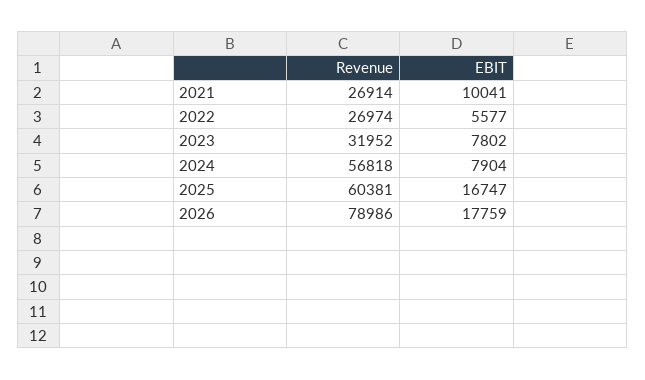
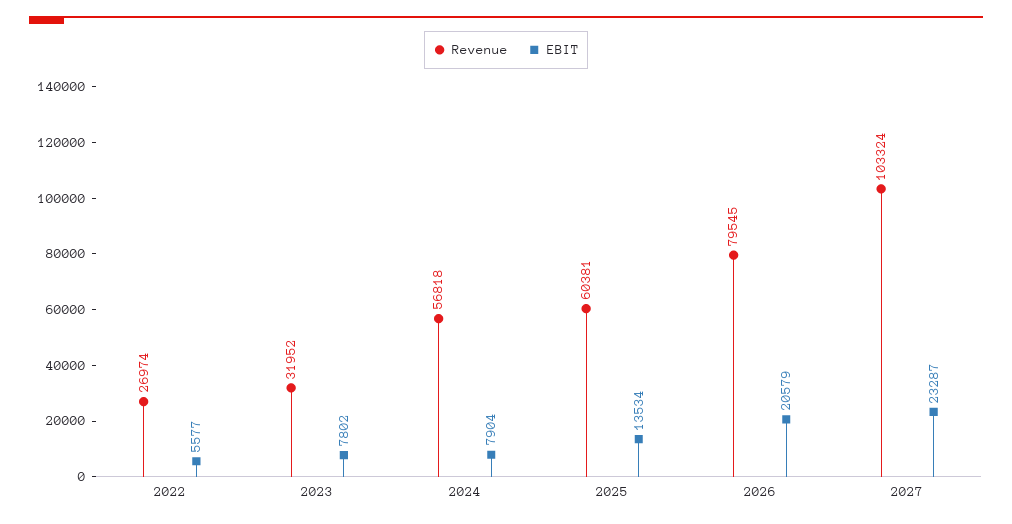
Revenue, 2021: 26914 -> none
EBIT, 2021: 10041 -> none
EBIT, 2025: 16747 -> 13534
Revenue, 2026: 78986 -> 79545
EBIT, 2026: 17759 -> 20579
Revenue, 2027: none -> 103324
EBIT, 2027: none -> 23287

